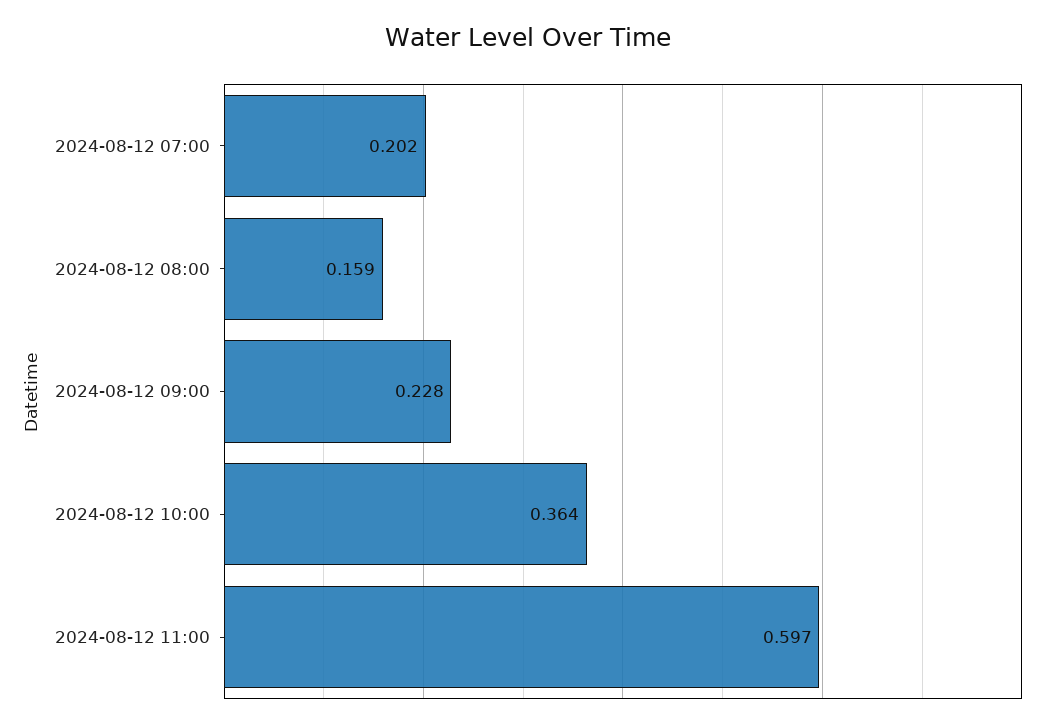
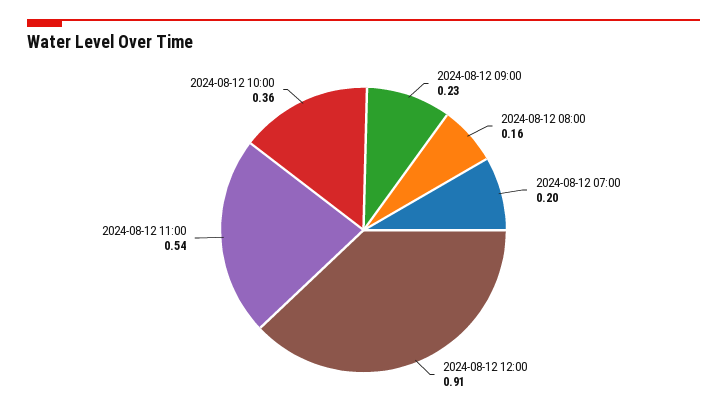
2024-08-12 11:00: 0.597 -> 0.54
2024-08-12 12:00: none -> 0.91

